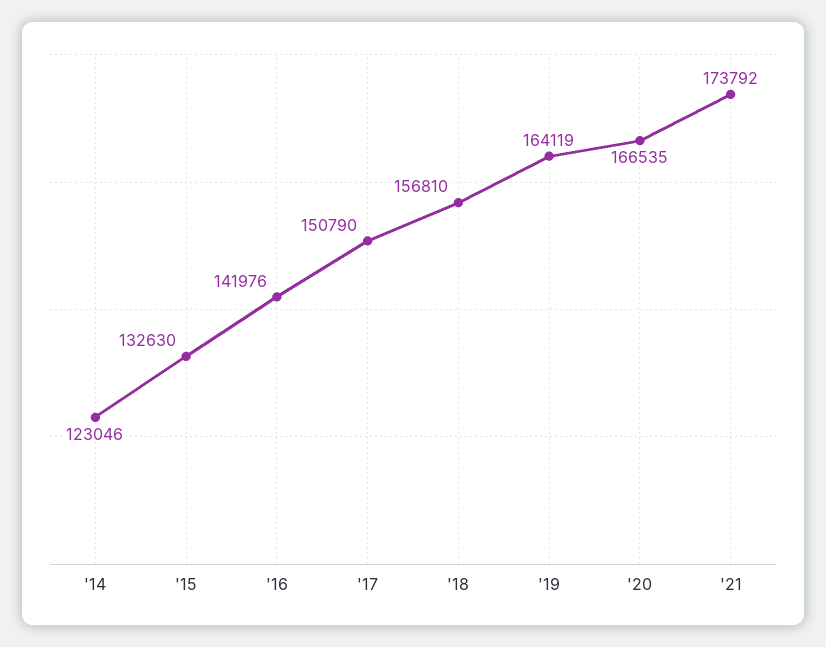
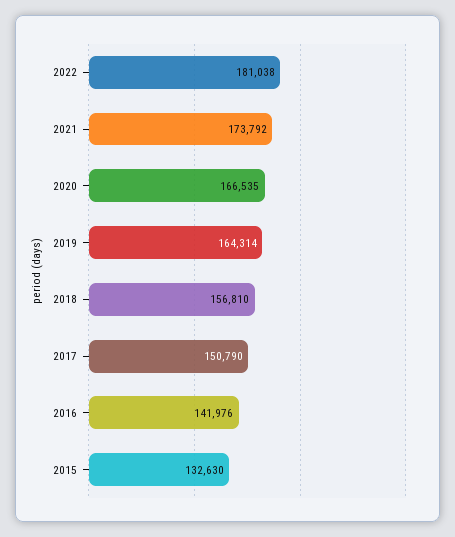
'14: 123046 -> none
'19: 164119 -> 164314
2022: none -> 181038

